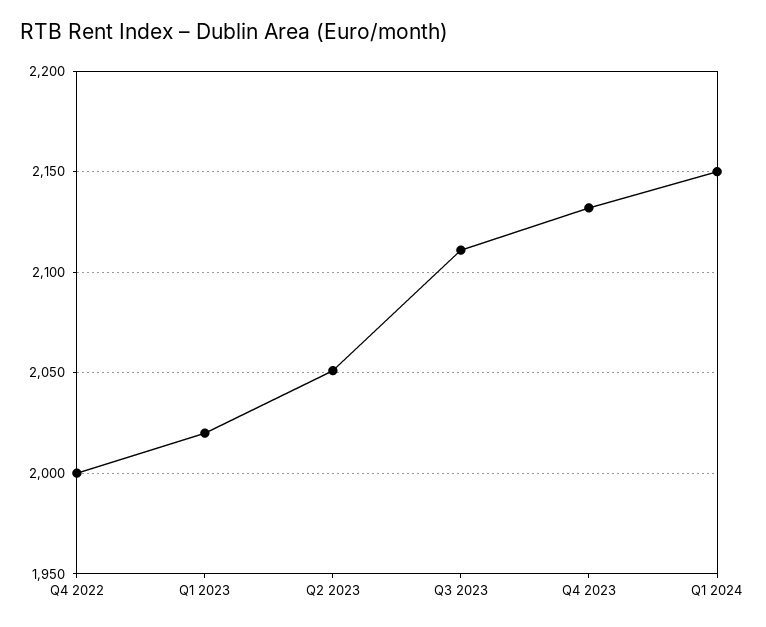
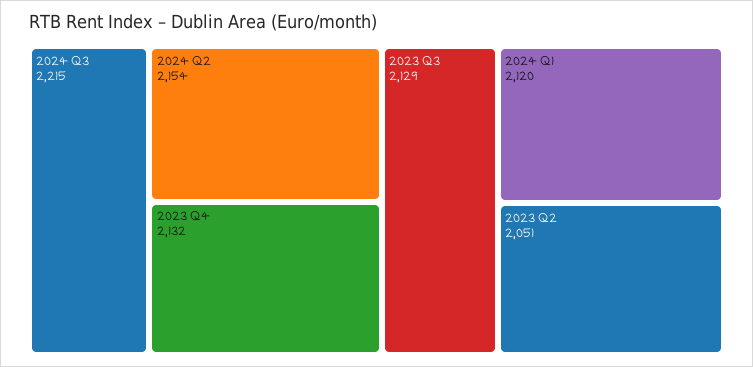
Q4 2022: 2000 -> none
Q1 2023: 2020 -> none
Q3 2023: 2110 -> 2129
Q1 2024: 2150 -> 2120
2024 Q3: none -> 2215
2024 Q2: none -> 2154

